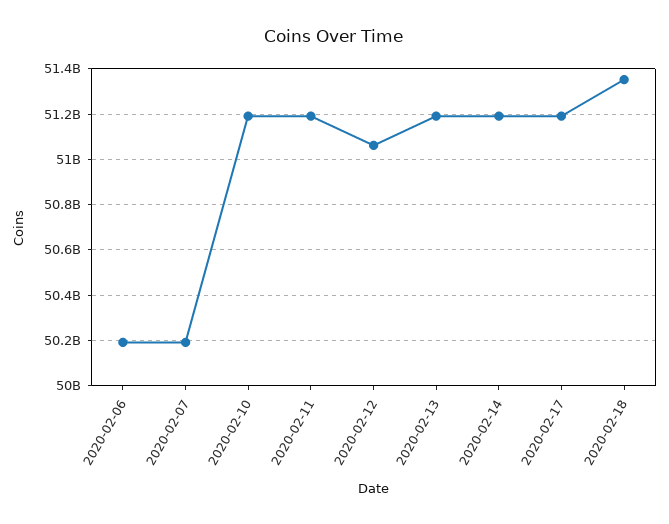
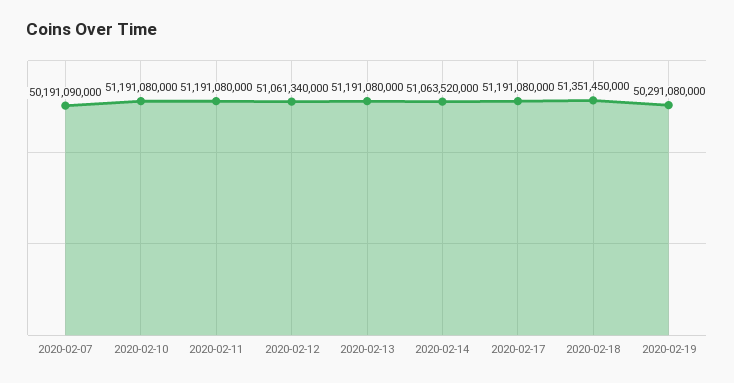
2020-02-06: 50200000000 -> none
2020-02-14: 51200000000 -> 51063520000
2020-02-19: none -> 50291080000

